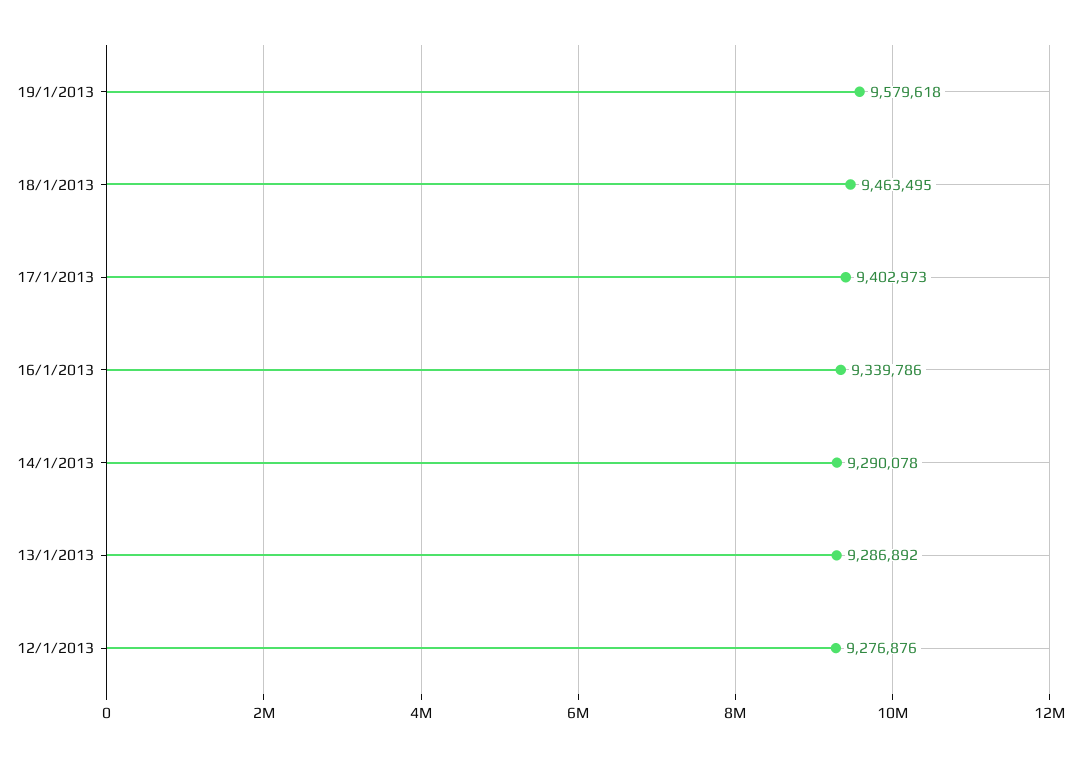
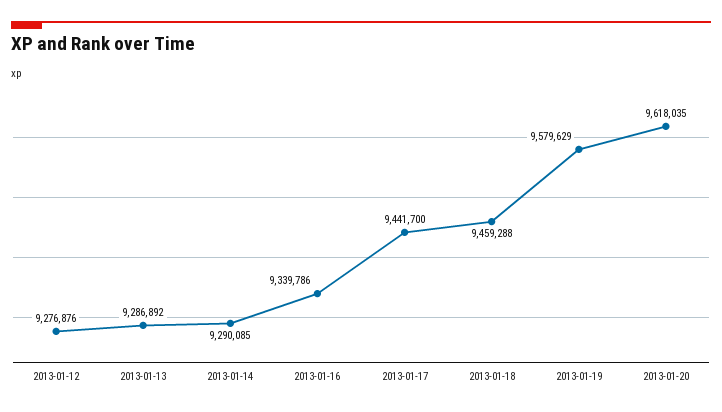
19/1/2013: 9579618 -> 9579629
18/1/2013: 9463495 -> 9459288
17/1/2013: 9402973 -> 9441700
14/1/2013: 9290078 -> 9290085
2013-01-20: none -> 9618035

